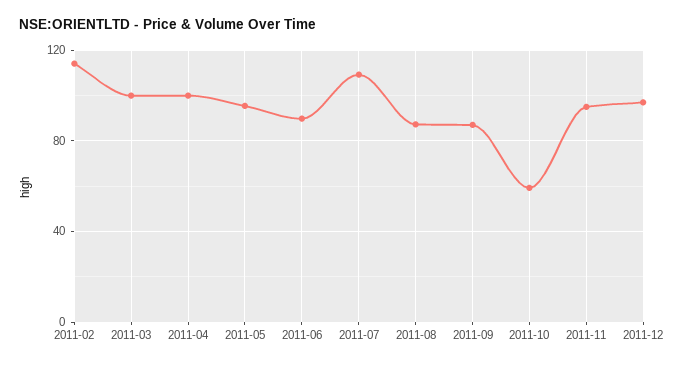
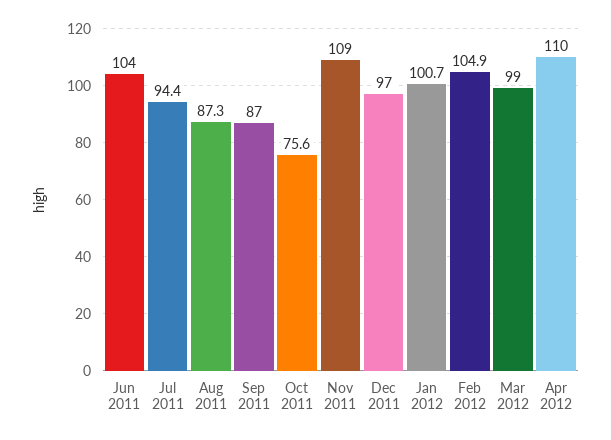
2011-02: 115 -> none
2011-03: 100 -> none
2011-04: 100 -> none
2011-05: 95 -> none
2011-06: 90 -> 104
2011-07: 110 -> 94.4
2011-10: 60 -> 75.6
2011-11: 95 -> 109
Jan 2012: none -> 100.7
Feb 2012: none -> 104.9
Mar 2012: none -> 99
Apr 2012: none -> 110

